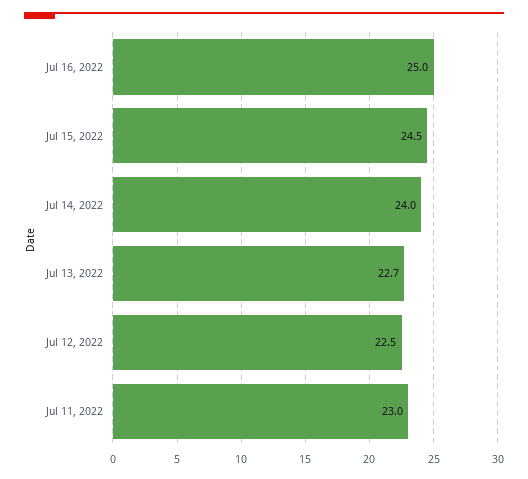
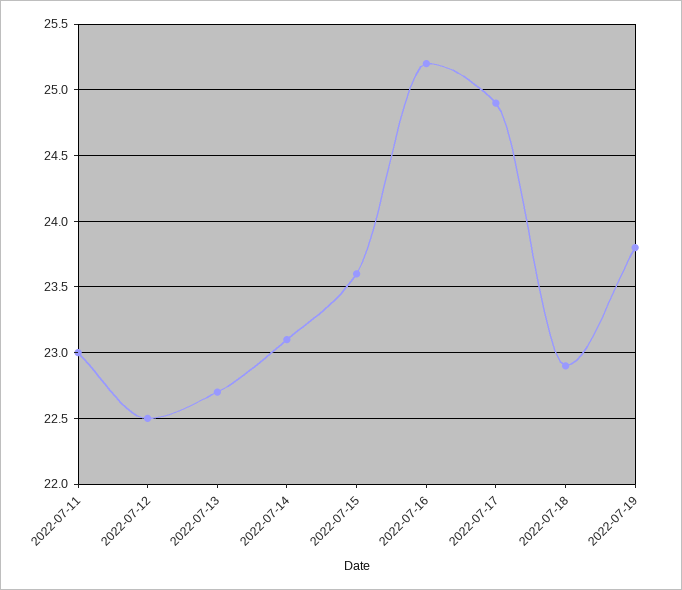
Jul 16, 2022: 25 -> 25.2
Jul 15, 2022: 24.5 -> 23.6
Jul 14, 2022: 24 -> 23.1
2022-07-17: none -> 24.9
2022-07-18: none -> 22.9
2022-07-19: none -> 23.8

